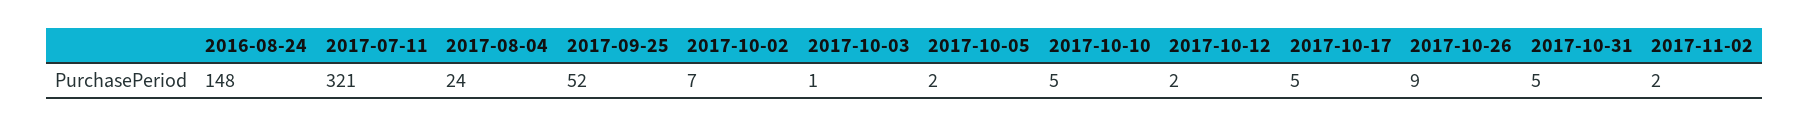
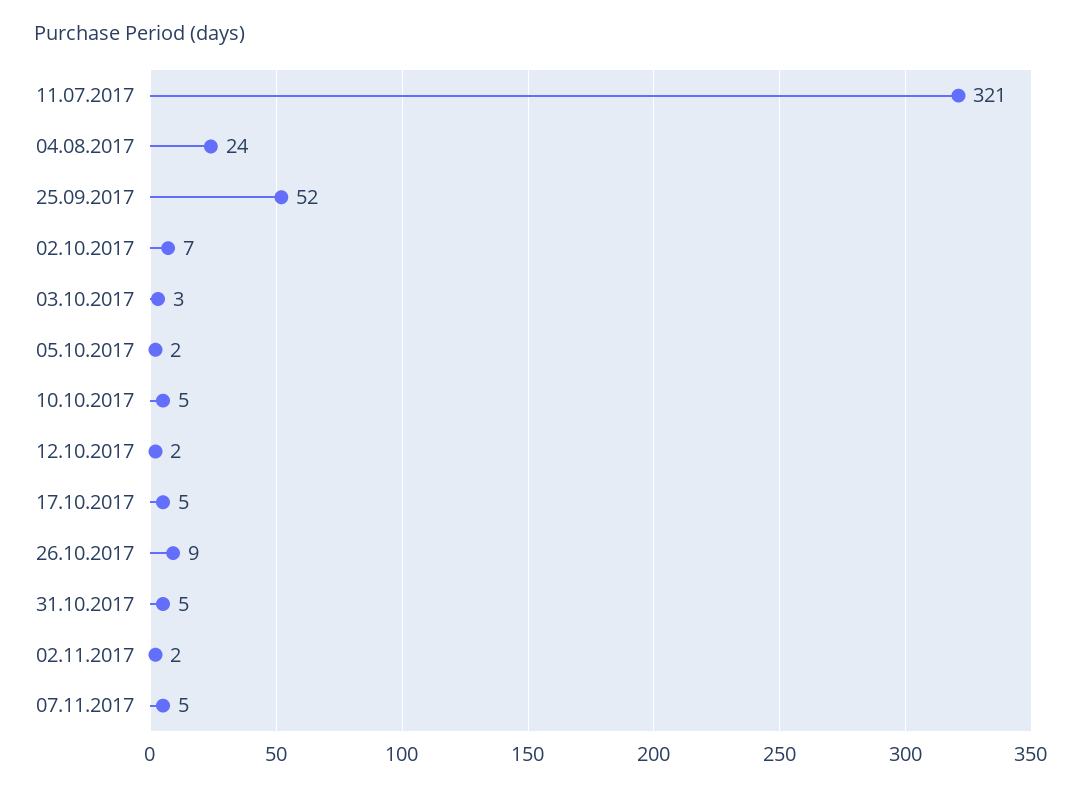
2016-08-24: 148 -> none
2017-10-03: 1 -> 3
07.11.2017: none -> 5

